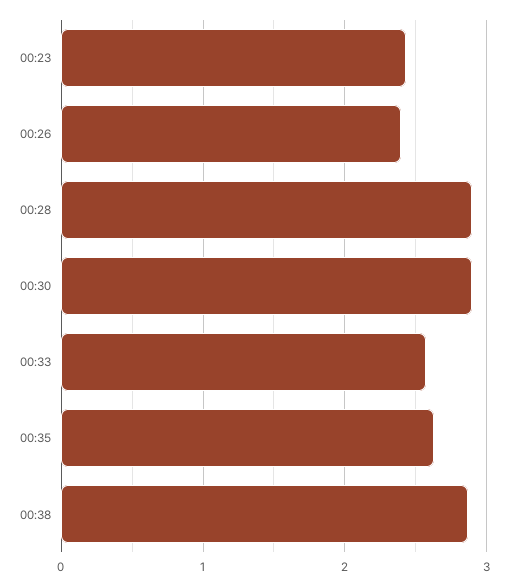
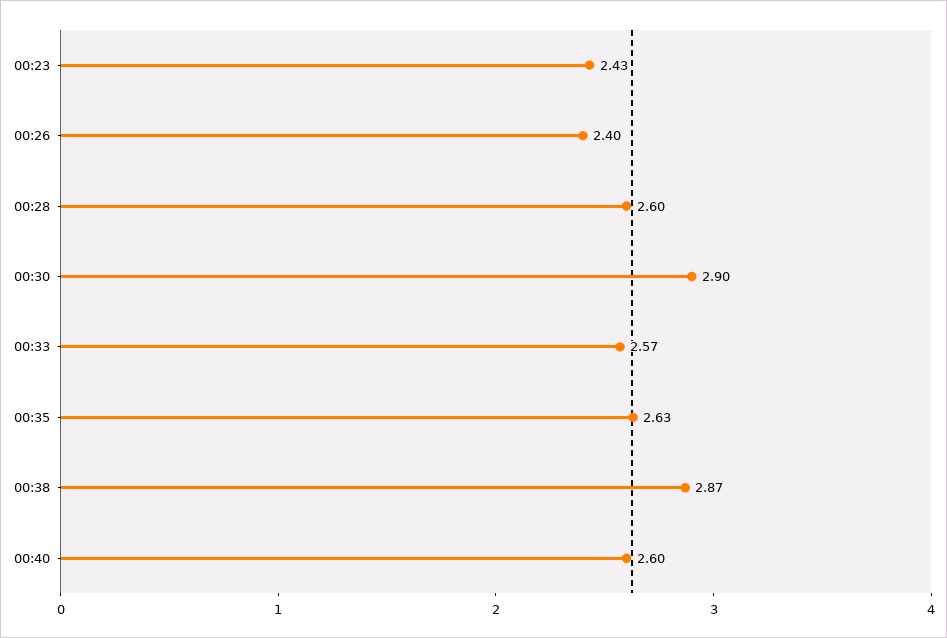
00:28: 2.9 -> 2.6
00:40: none -> 2.6

